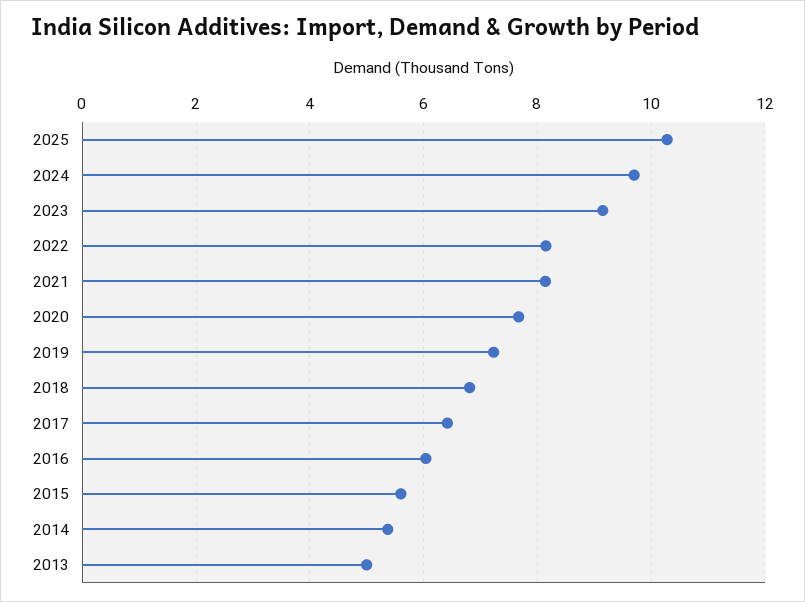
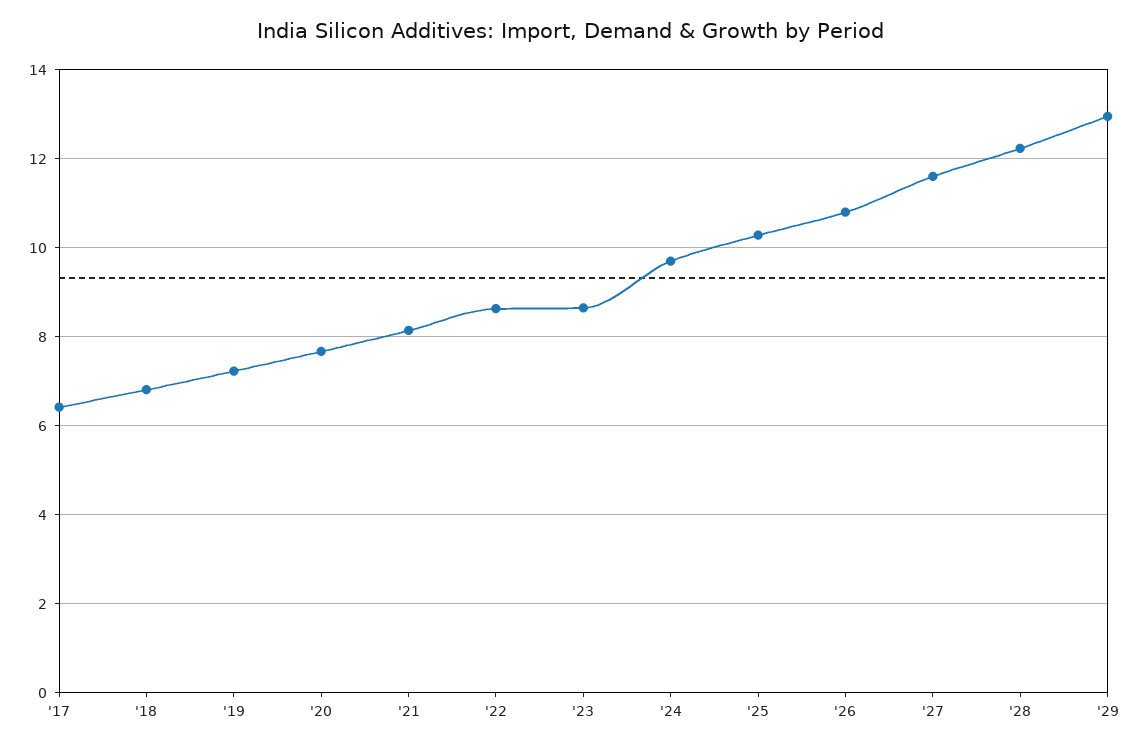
2023: 9.2 -> 8.6
2022: 8.2 -> 8.6
2016: 6 -> none
2015: 5.6 -> none
2014: 5.4 -> none
2013: 5 -> none
'26: none -> 10.8
'27: none -> 11.6
'28: none -> 12.2
'29: none -> 13

